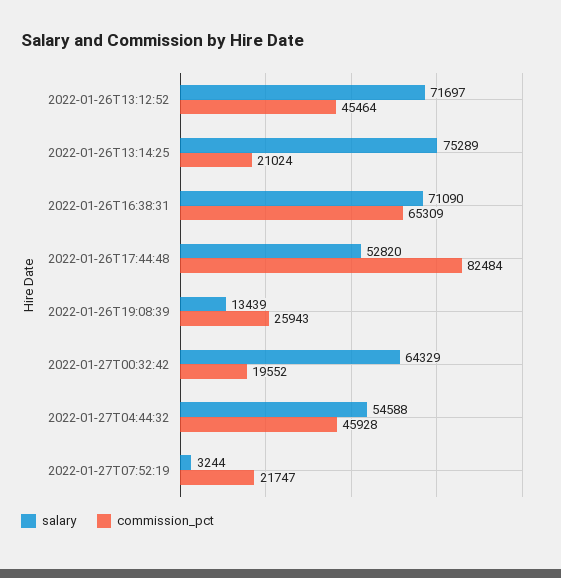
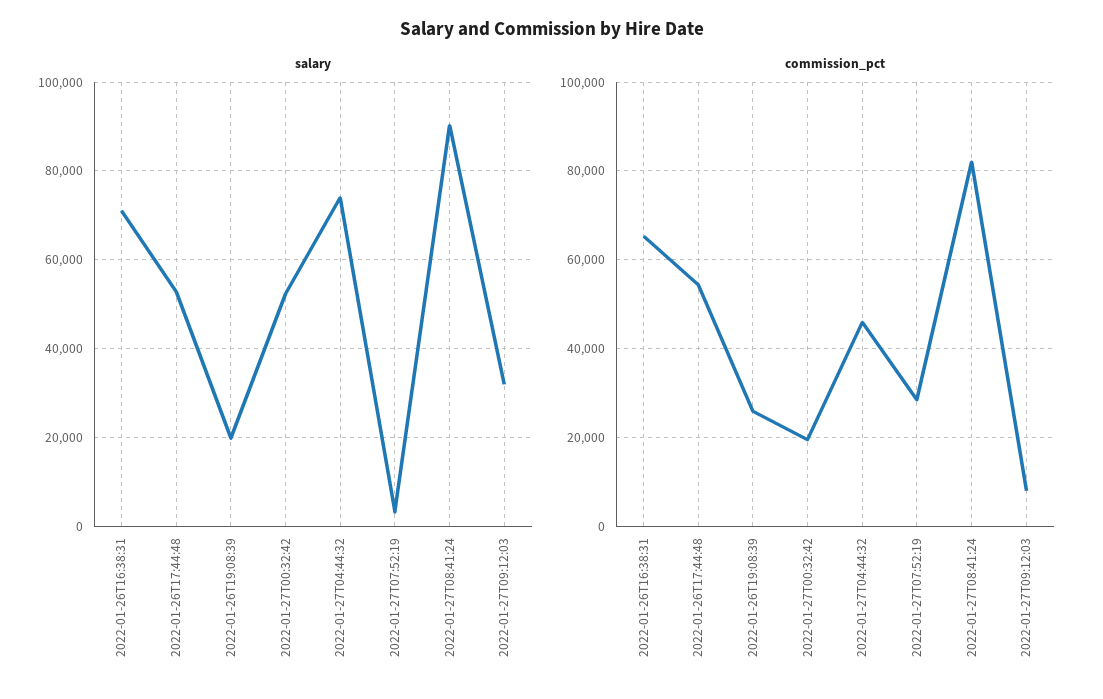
salary, 2022-01-26T13:12:52: 71697 -> none
commission_pct, 2022-01-26T13:12:52: 45464 -> none
salary, 2022-01-26T13:14:25: 75289 -> none
commission_pct, 2022-01-26T13:14:25: 21024 -> none
commission_pct, 2022-01-26T17:44:48: 82484 -> 54000
salary, 2022-01-26T19:08:39: 13439 -> 20000
salary, 2022-01-27T00:32:42: 64329 -> 52000
salary, 2022-01-27T04:44:32: 54588 -> 74000
commission_pct, 2022-01-27T07:52:19: 21747 -> 28000
salary, 2022-01-27T08:41:24: none -> 90000
salary, 2022-01-27T09:12:03: none -> 32000
commission_pct, 2022-01-27T08:41:24: none -> 82000
commission_pct, 2022-01-27T09:12:03: none -> 8000

